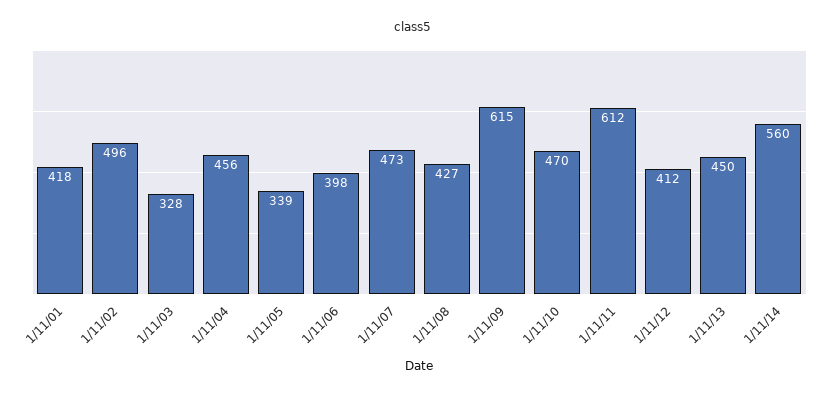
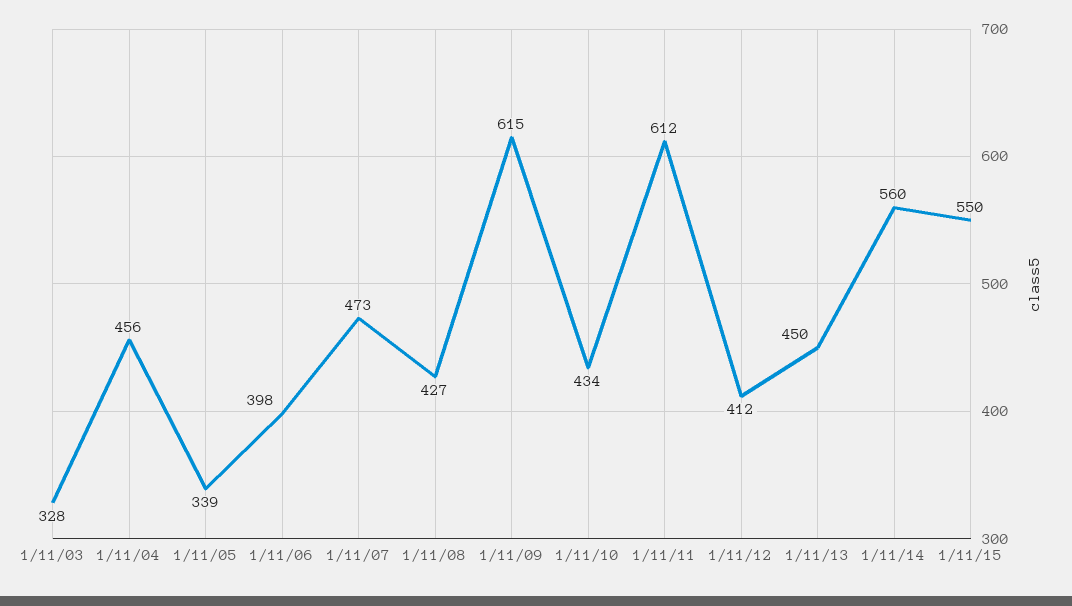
1/11/01: 418 -> none
1/11/02: 496 -> none
1/11/10: 470 -> 434
1/11/15: none -> 550

